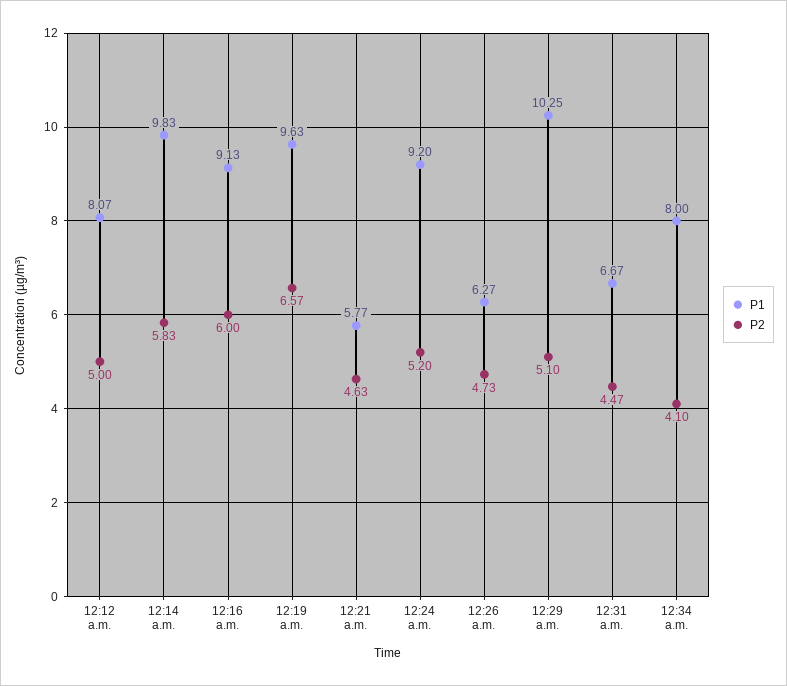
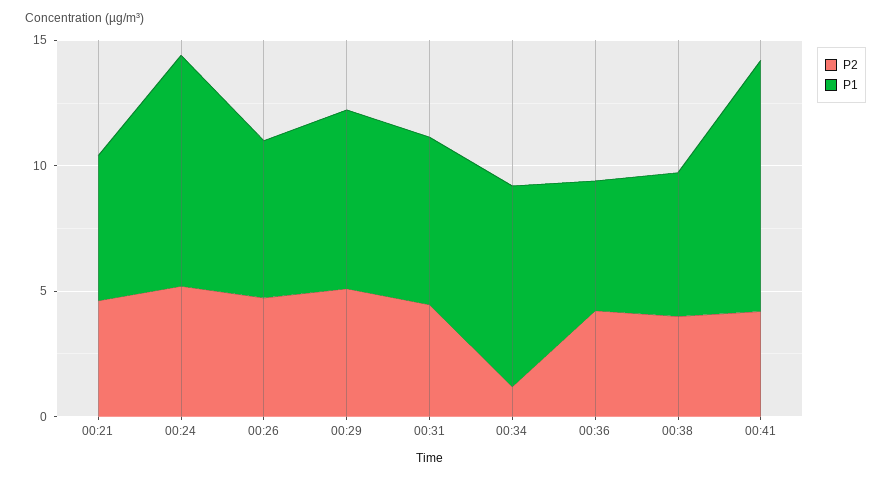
P1, 12:12 a.m.: 8.07 -> none
P2, 12:12 a.m.: 5 -> none
P1, 12:14 a.m.: 9.83 -> none
P2, 12:14 a.m.: 5.83 -> none
P1, 12:16 a.m.: 9.13 -> none
P2, 12:16 a.m.: 6 -> none
P1, 12:19 a.m.: 9.63 -> none
P2, 12:19 a.m.: 6.57 -> none
P1, 12:29 a.m.: 10.25 -> 7
P2, 12:34 a.m.: 4.1 -> 1
P2, 00:36: none -> 4
P1, 00:36: none -> 5
P2, 00:38: none -> 4
P1, 00:38: none -> 6
P2, 00:41: none -> 4
P1, 00:41: none -> 10

